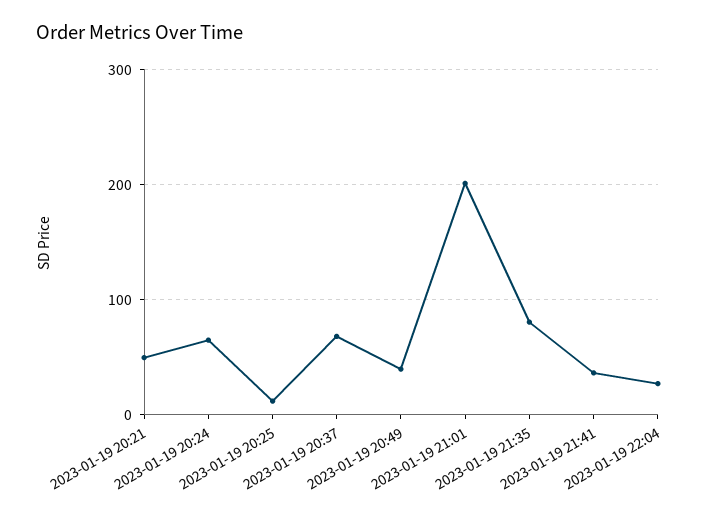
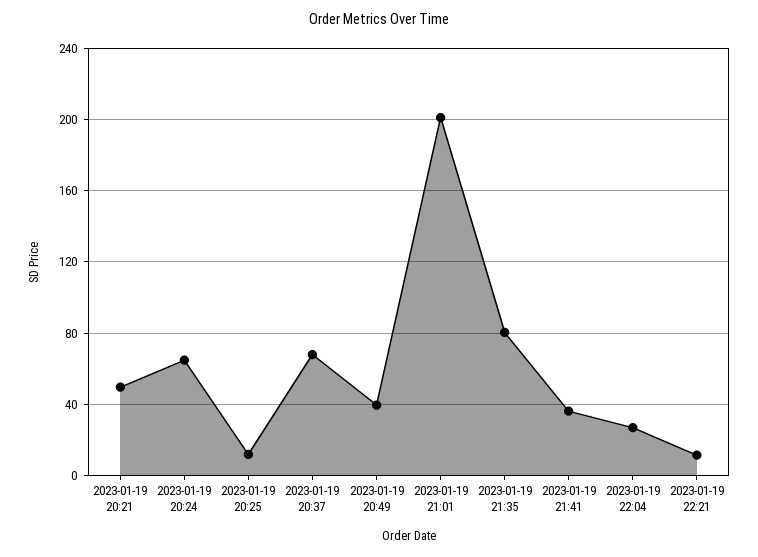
2023-01-19 22:21: none -> 10

